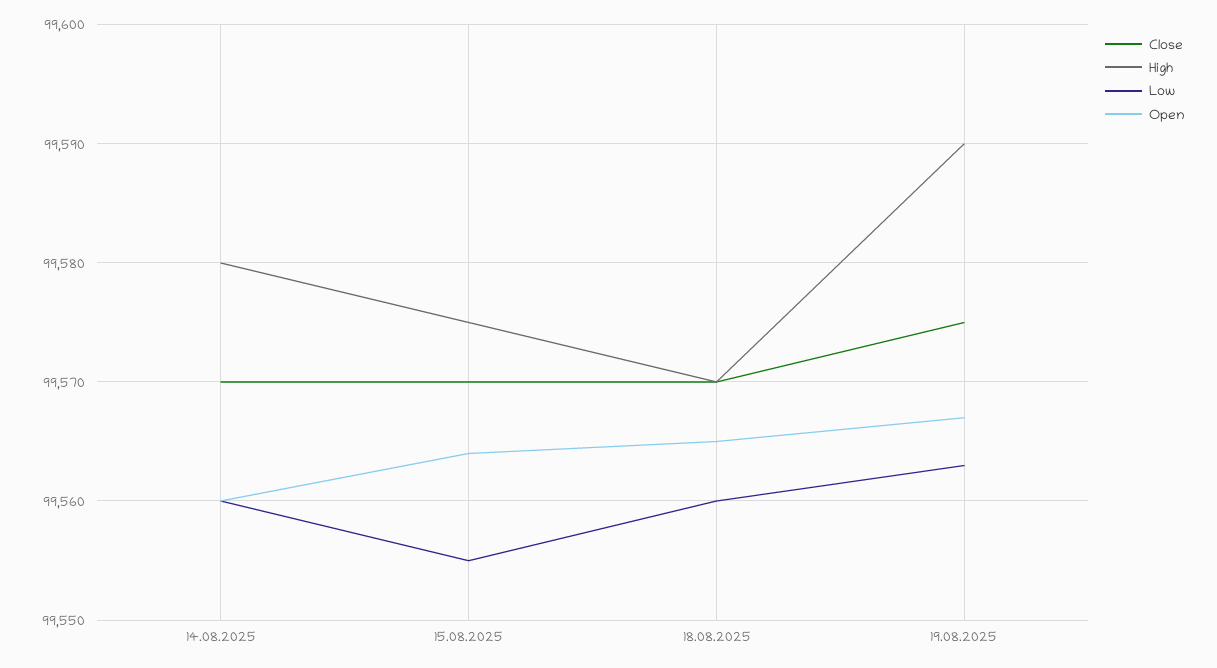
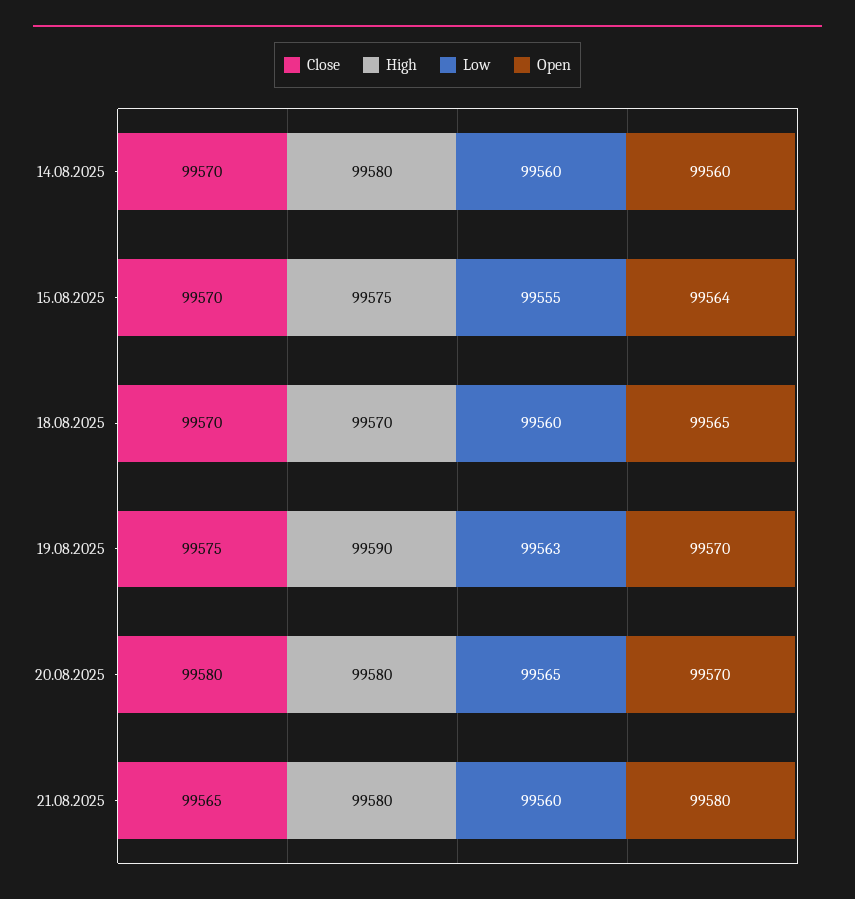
Open, 19.08.2025: 99567 -> 99570
Close, 20.08.2025: none -> 99580
High, 20.08.2025: none -> 99580
Low, 20.08.2025: none -> 99565
Open, 20.08.2025: none -> 99570
Close, 21.08.2025: none -> 99565
High, 21.08.2025: none -> 99580
Low, 21.08.2025: none -> 99560
Open, 21.08.2025: none -> 99580

